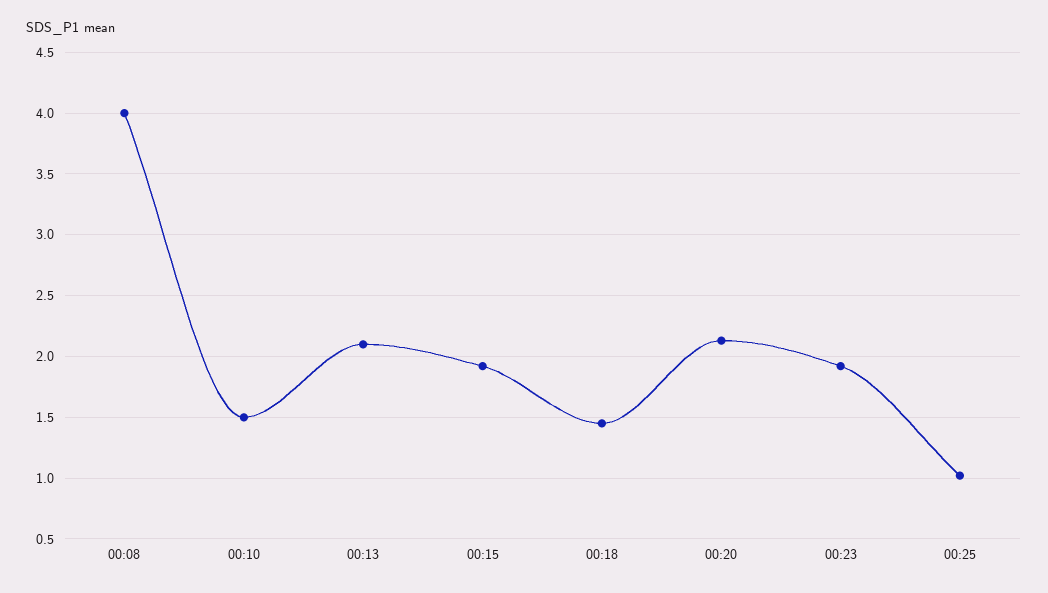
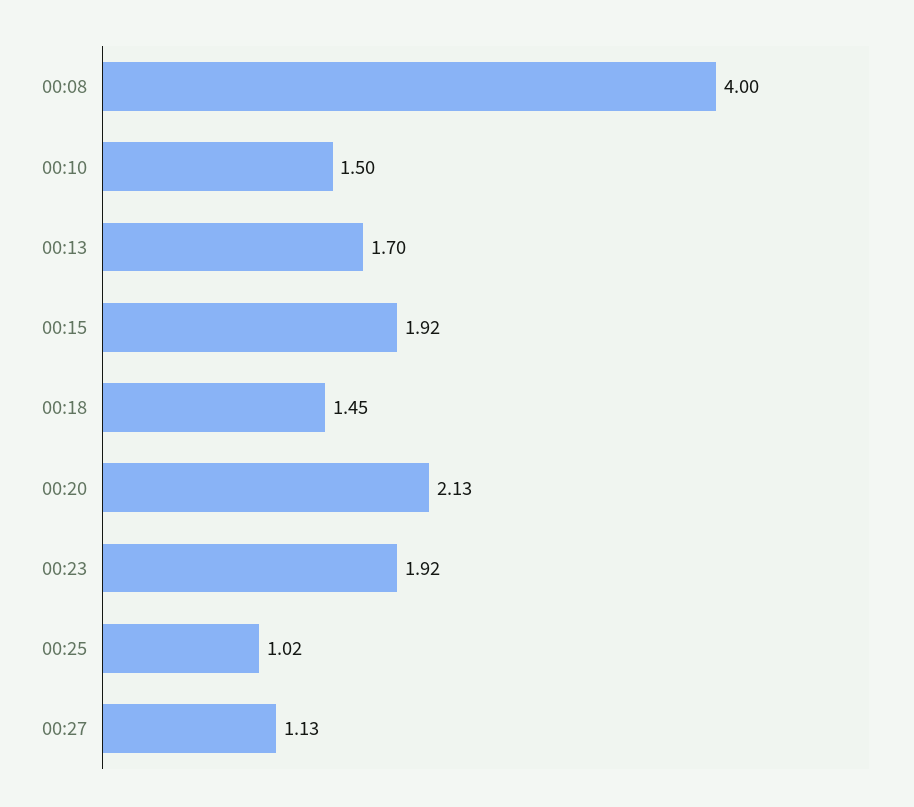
00:13: 2.1 -> 1.7
00:27: none -> 1.13

